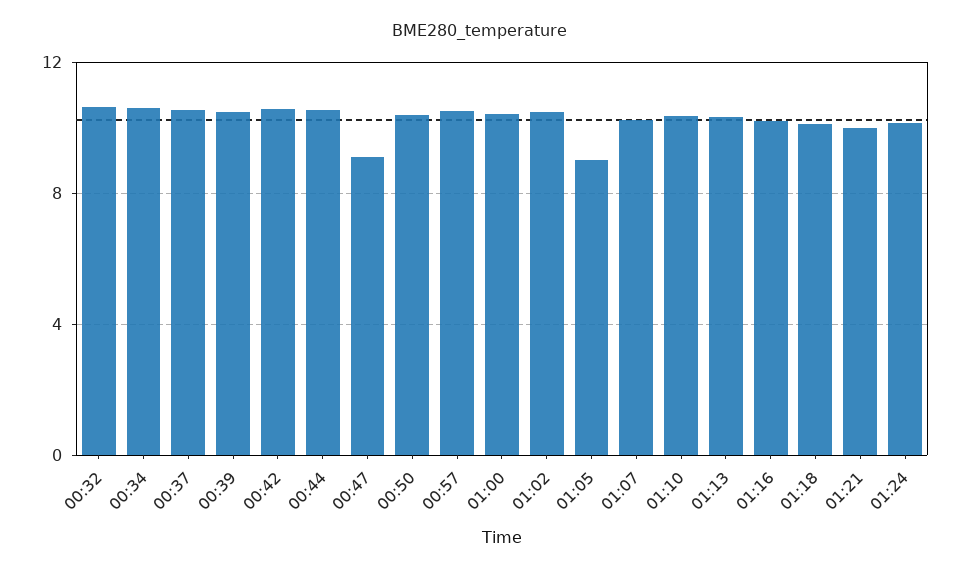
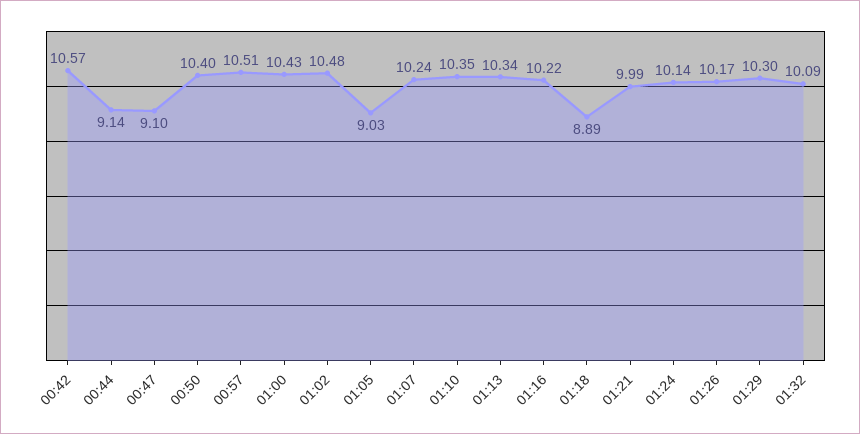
00:32: 10.5 -> none
00:34: 10.5 -> none
00:37: 10.5 -> none
00:39: 10.5 -> none
00:44: 10.5 -> 9.14
01:18: 10 -> 8.89
01:26: none -> 10.17
01:29: none -> 10.3
01:32: none -> 10.09

